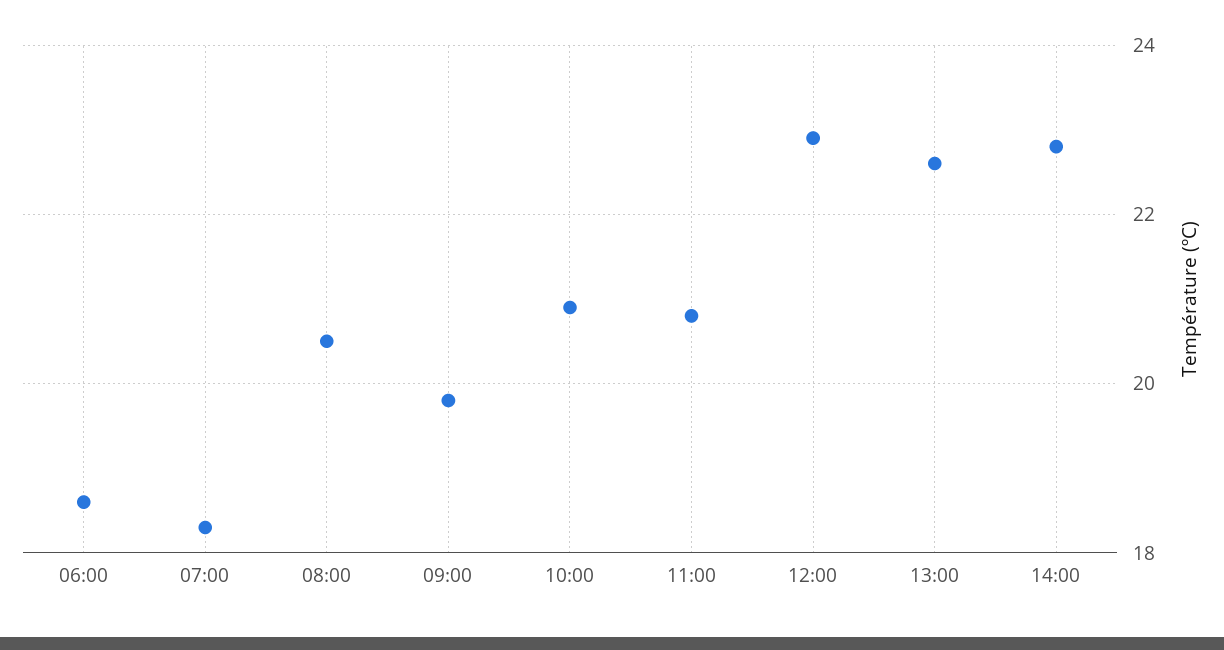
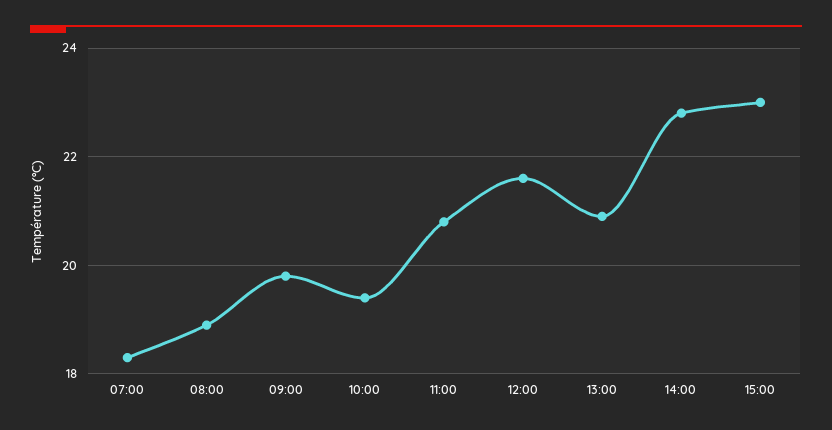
06:00: 18.5 -> none
08:00: 20.5 -> 19
10:00: 21 -> 19.5
12:00: 23 -> 21.5
13:00: 22.5 -> 21
15:00: none -> 23

